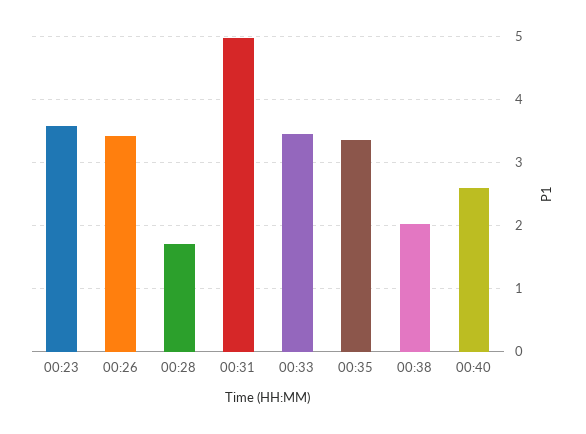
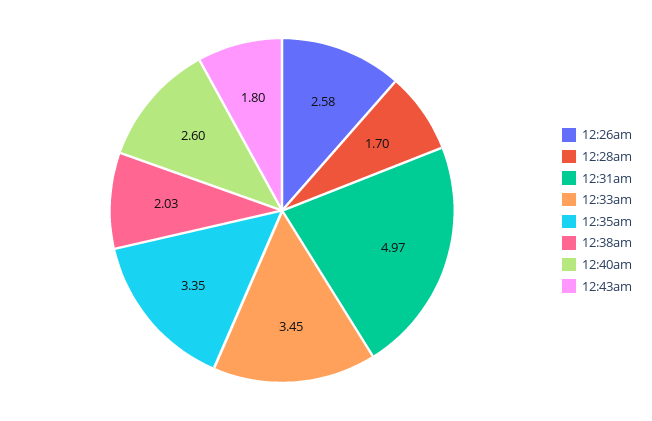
00:23: 3.6 -> none
00:26: 3.4 -> 2.58
12:43am: none -> 1.8

